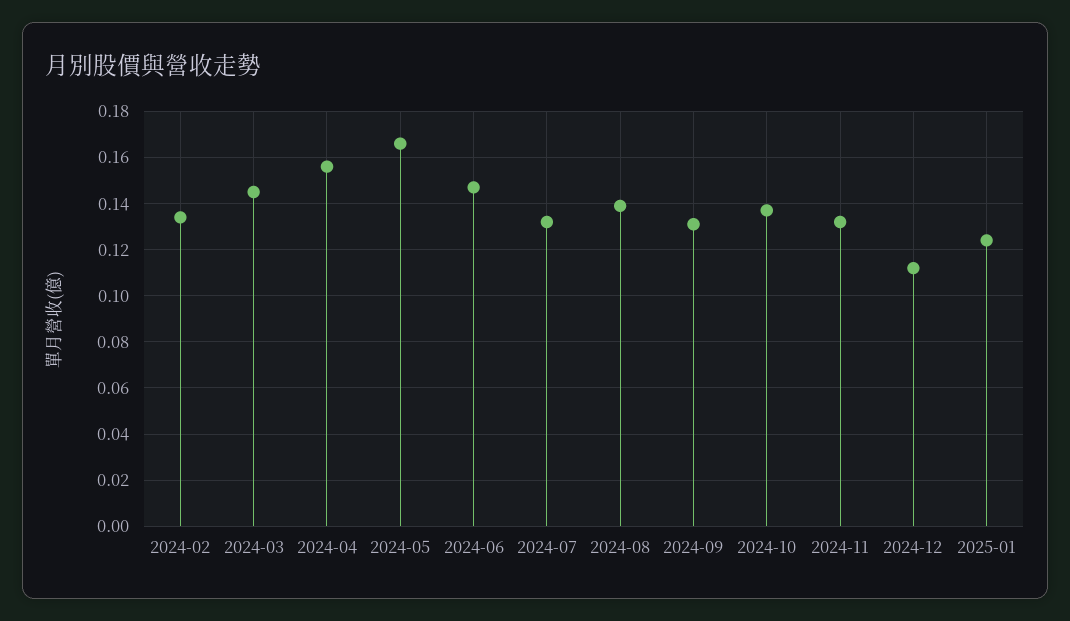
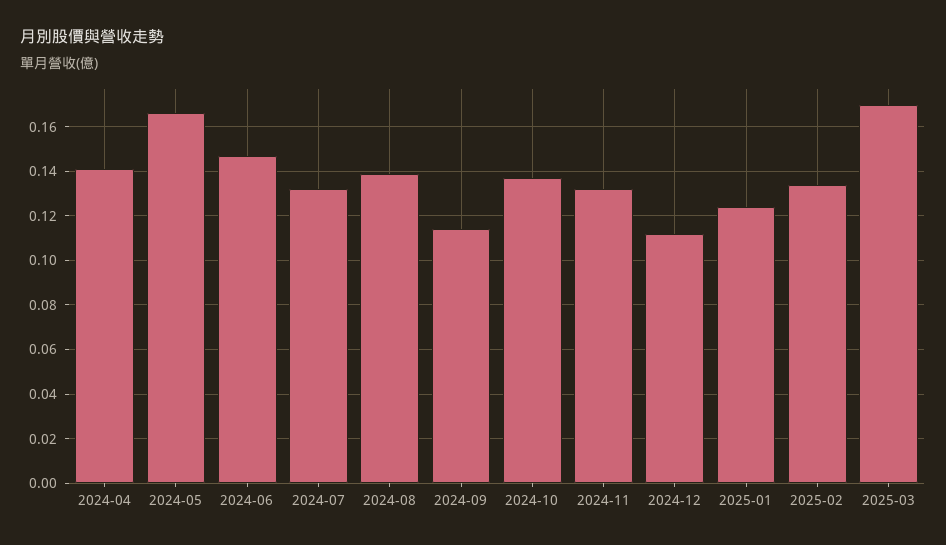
2024-02: 0.135 -> none
2024-03: 0.145 -> none
2024-04: 0.155 -> 0.14
2024-09: 0.13 -> 0.115
2025-02: none -> 0.135
2025-03: none -> 0.17

